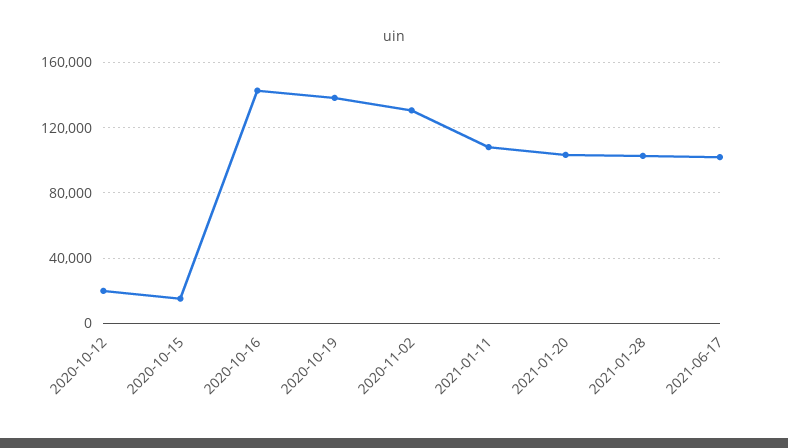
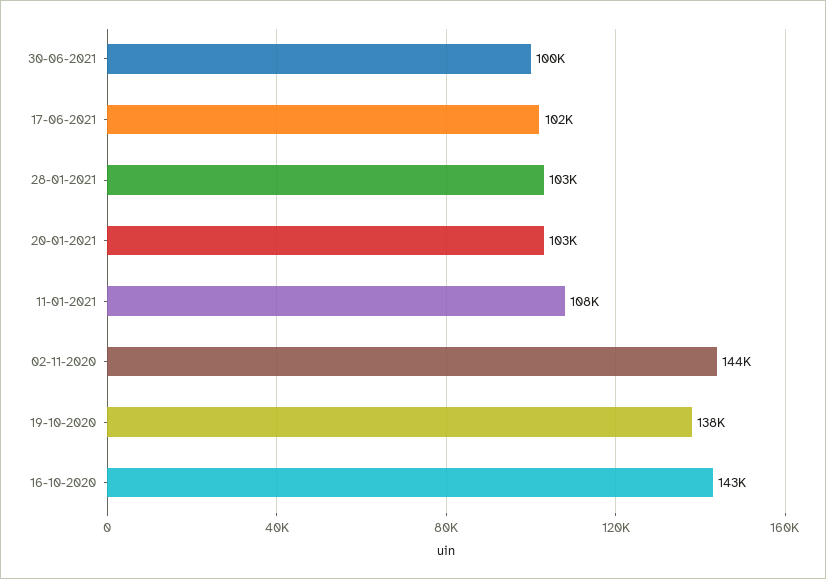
2020-10-12: 20000 -> none
2020-10-15: 15000 -> none
2020-11-02: 130000 -> 144000
30-06-2021: none -> 100000

